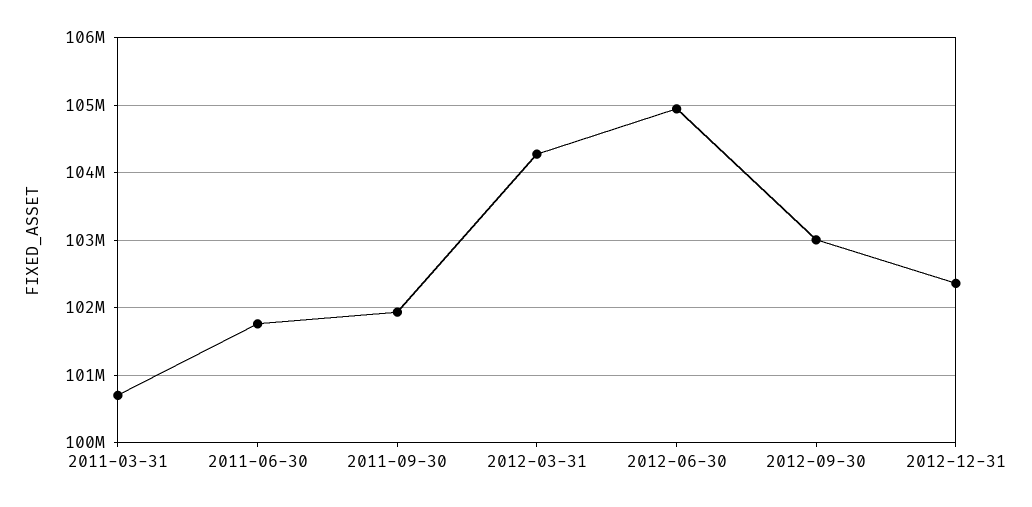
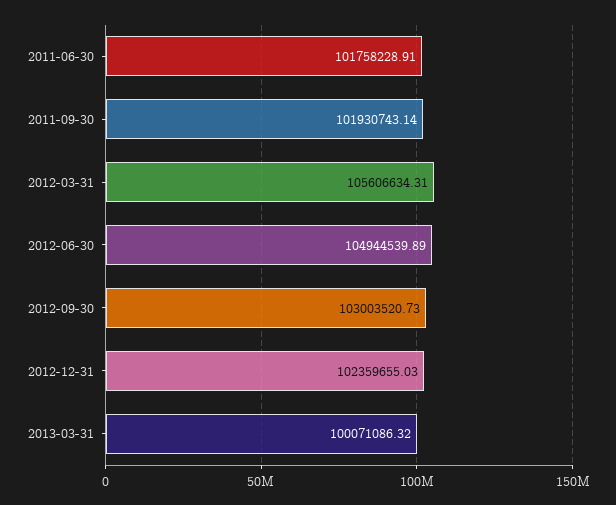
2011-03-31: 100700000 -> none
2012-03-31: 104300000 -> 105606634.31
2013-03-31: none -> 100071086.32

